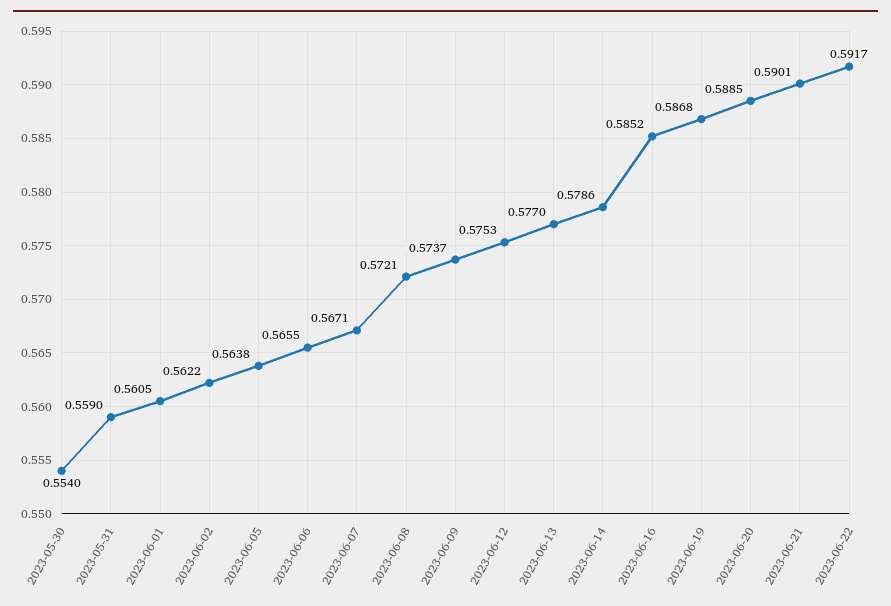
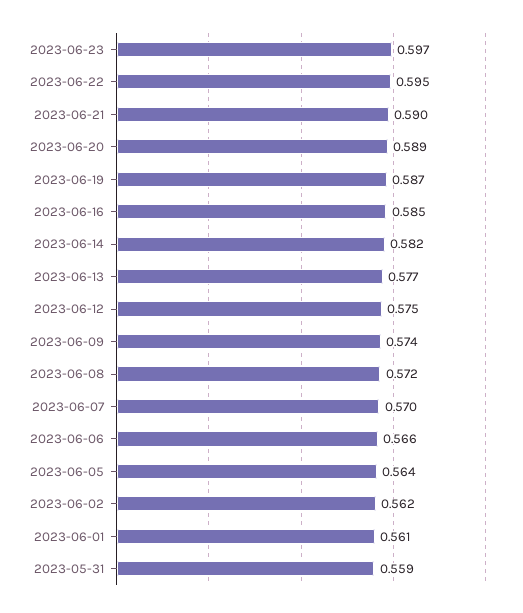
2023-05-30: 0.554 -> none
2023-06-07: 0.5671 -> 0.57
2023-06-14: 0.5786 -> 0.582
2023-06-22: 0.5917 -> 0.595
2023-06-23: none -> 0.597

